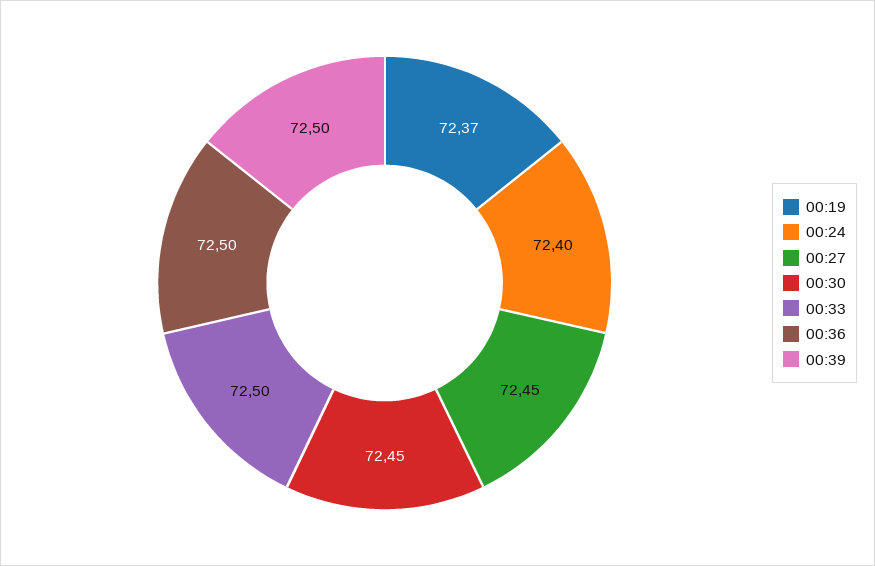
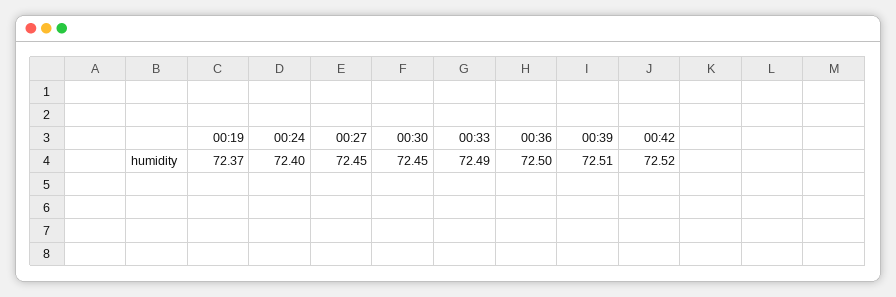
00:33: 72.5 -> 72.49
00:39: 72.5 -> 72.51
00:42: none -> 72.52

